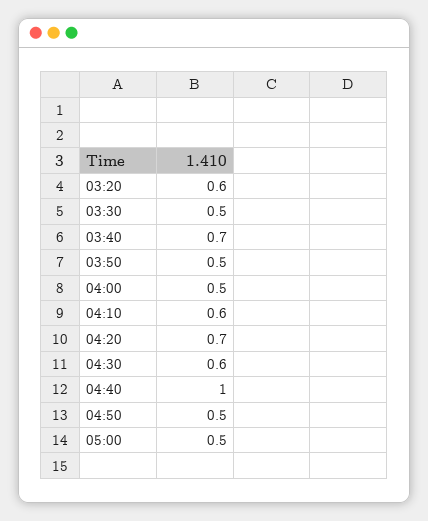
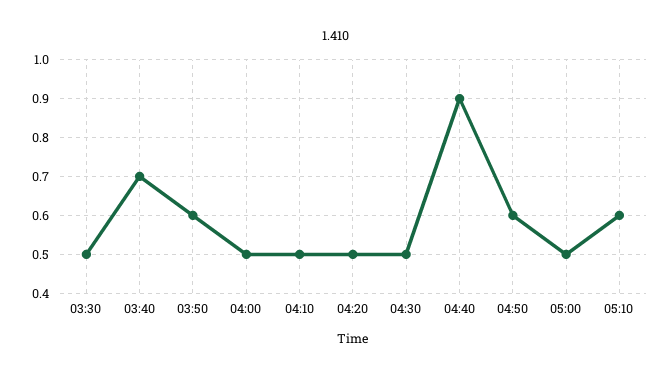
03:20: 0.6 -> none
03:50: 0.5 -> 0.6
04:10: 0.6 -> 0.5
04:20: 0.7 -> 0.5
04:30: 0.6 -> 0.5
04:40: 1 -> 0.9
04:50: 0.5 -> 0.6
05:10: none -> 0.6

